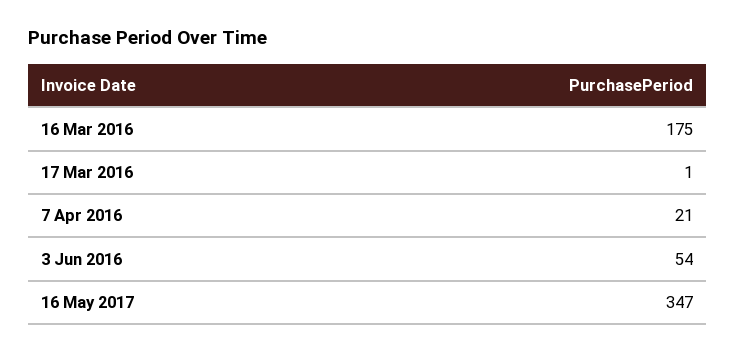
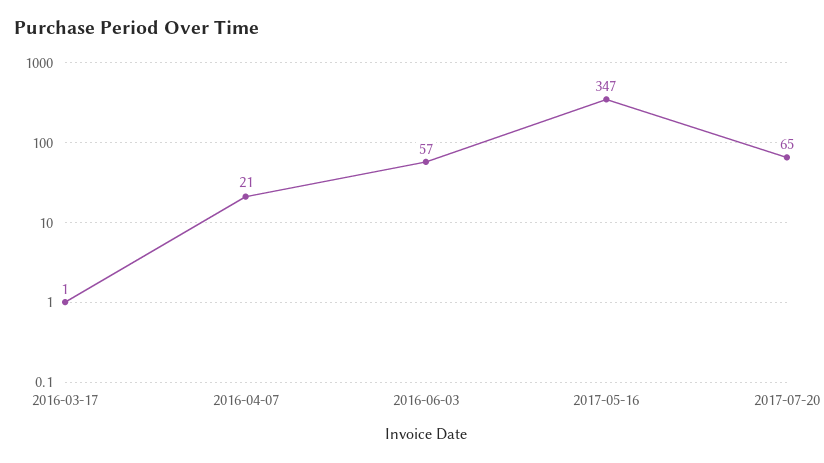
16 Mar 2016: 175 -> none
3 Jun 2016: 54 -> 57
2017-07-20: none -> 65

